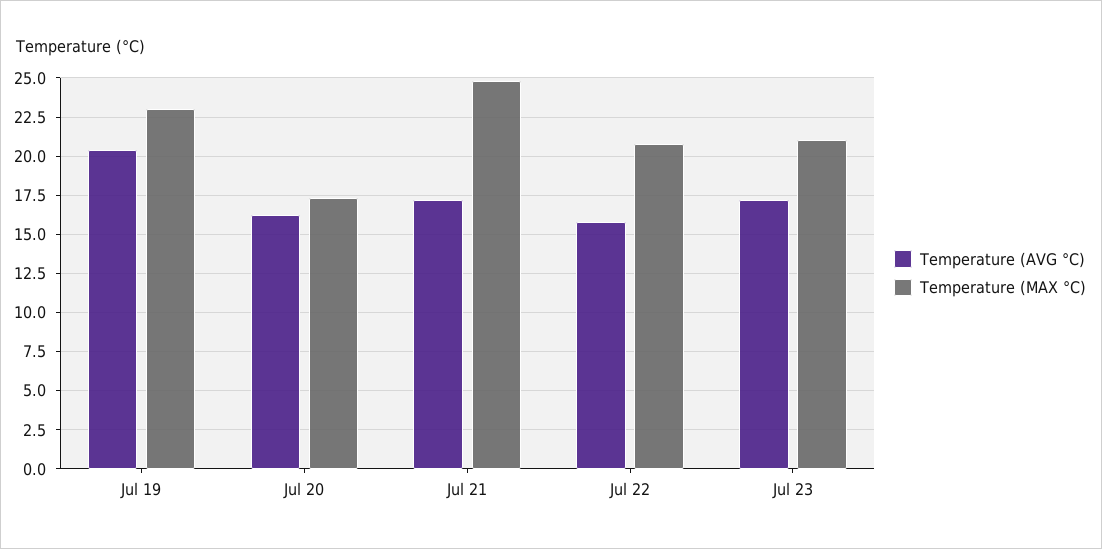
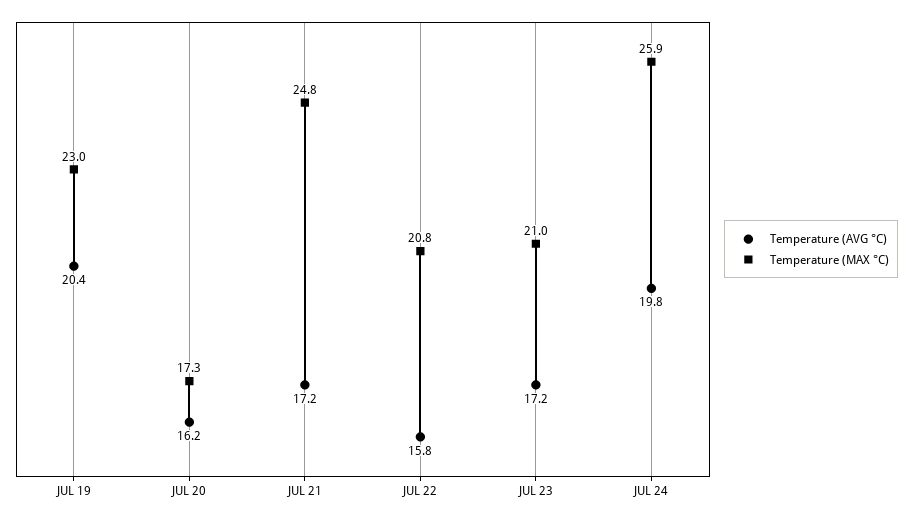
Temperature (AVG °C), JUL 24: none -> 19.8
Temperature (MAX °C), JUL 24: none -> 25.9

